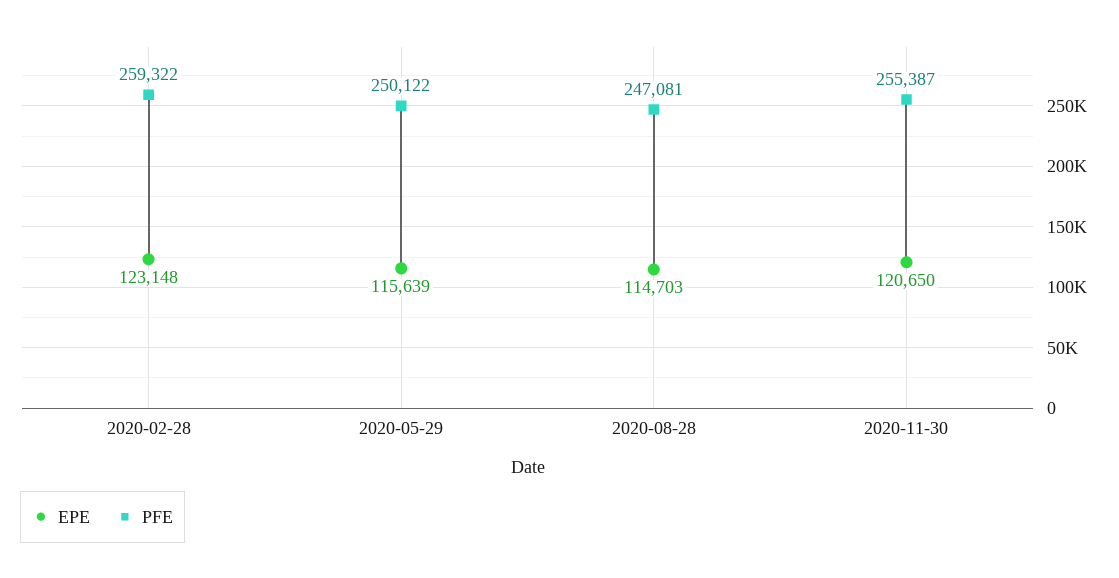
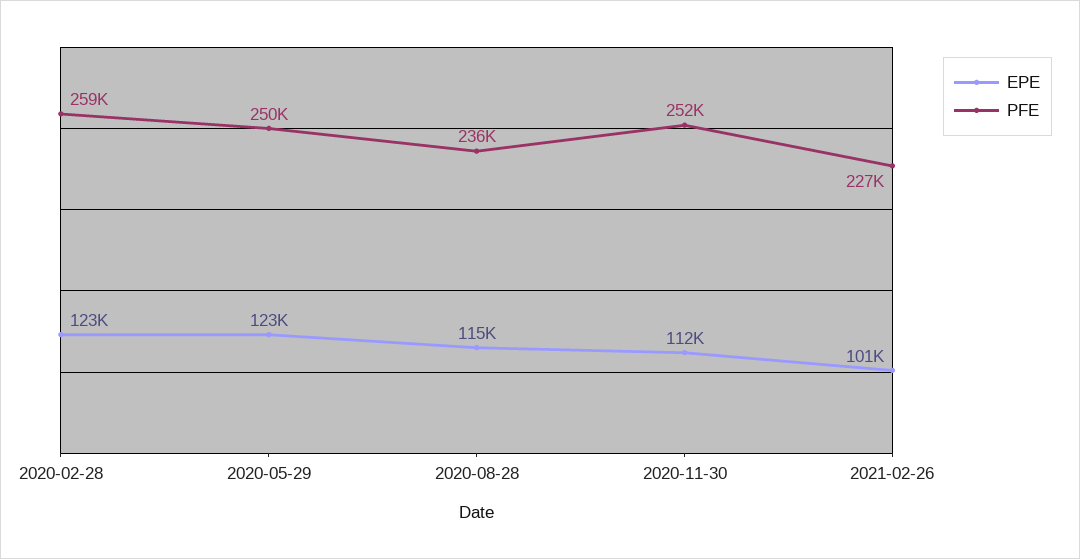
EPE, 2020-05-29: 115639 -> 123000
PFE, 2020-08-28: 247081 -> 236000
EPE, 2020-11-30: 120650 -> 112000
PFE, 2020-11-30: 255387 -> 252000
EPE, 2021-02-26: none -> 101000
PFE, 2021-02-26: none -> 227000

